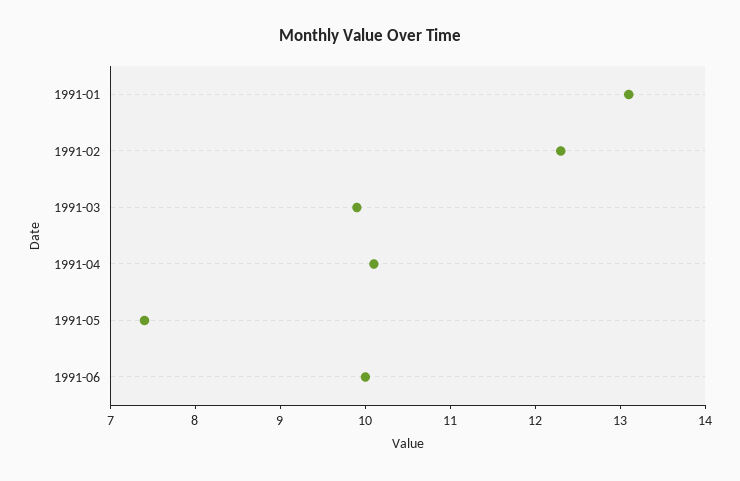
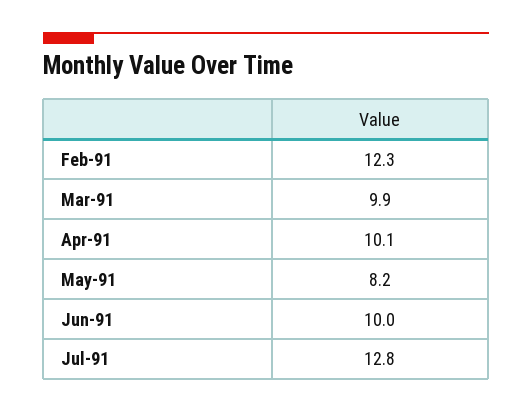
1991-01: 13.1 -> none
1991-05: 7.4 -> 8.2
Jul-91: none -> 12.8

